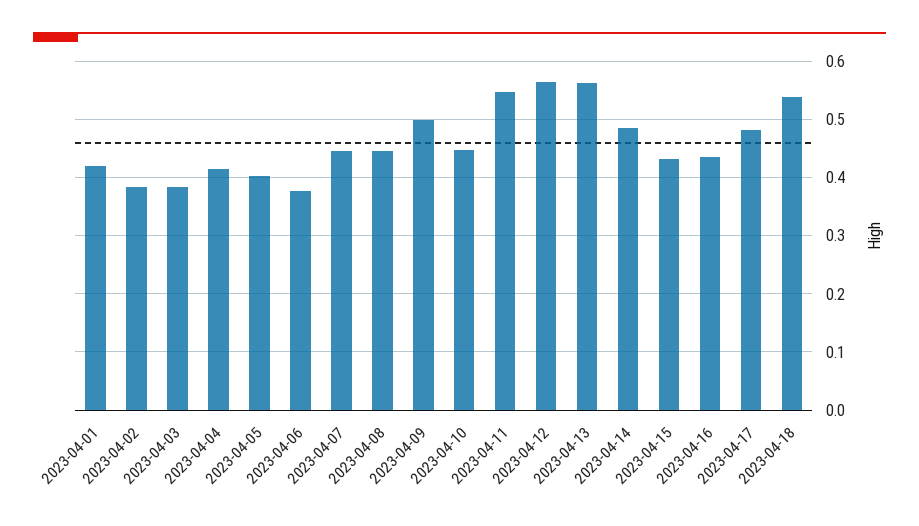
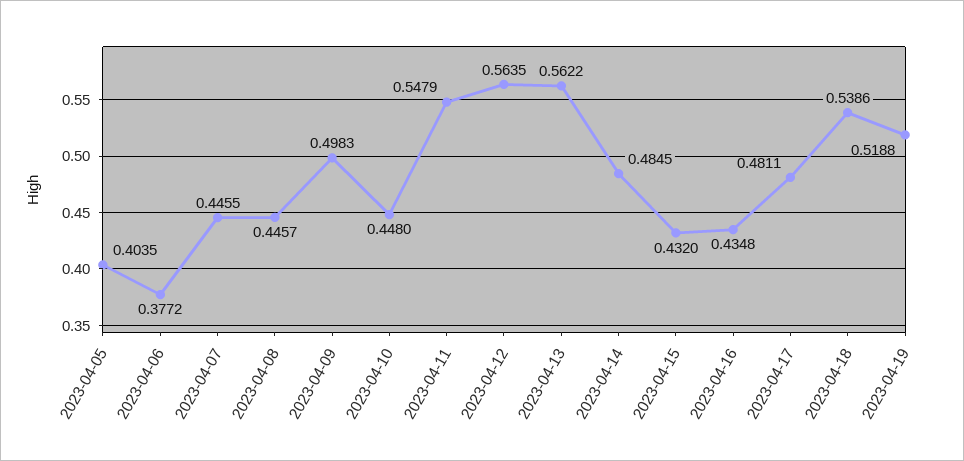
2023-04-01: 0.42 -> none
2023-04-02: 0.38 -> none
2023-04-03: 0.38 -> none
2023-04-04: 0.42 -> none
2023-04-19: none -> 0.5188

